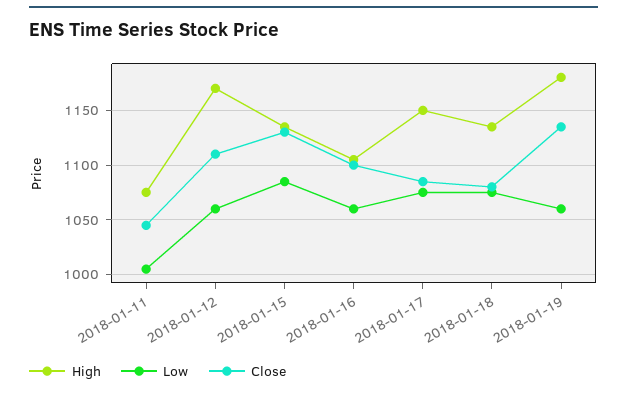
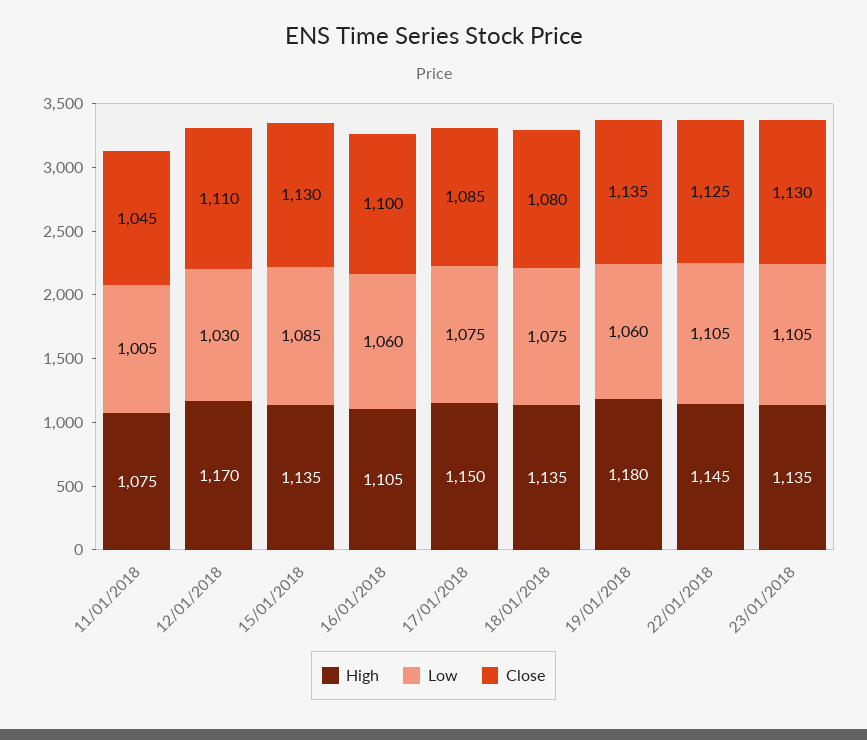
Low, 2018-01-12: 1060 -> 1030
High, 22/01/2018: none -> 1145
Low, 22/01/2018: none -> 1105
Close, 22/01/2018: none -> 1125
High, 23/01/2018: none -> 1135
Low, 23/01/2018: none -> 1105
Close, 23/01/2018: none -> 1130

